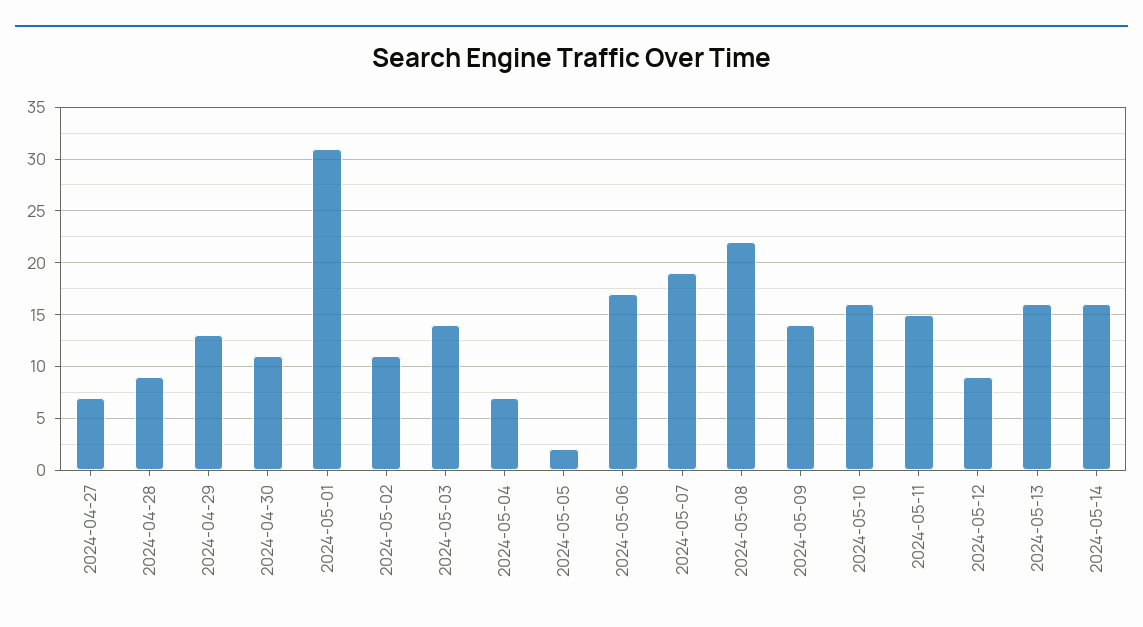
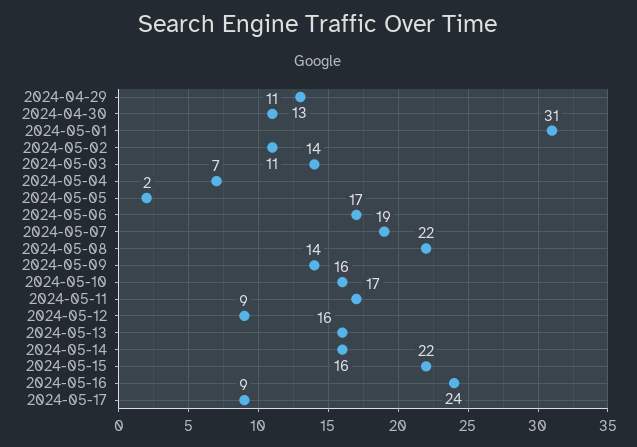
2024-04-27: 7 -> none
2024-04-28: 9 -> none
2024-05-11: 15 -> 17
2024-05-15: none -> 22
2024-05-16: none -> 24
2024-05-17: none -> 9

